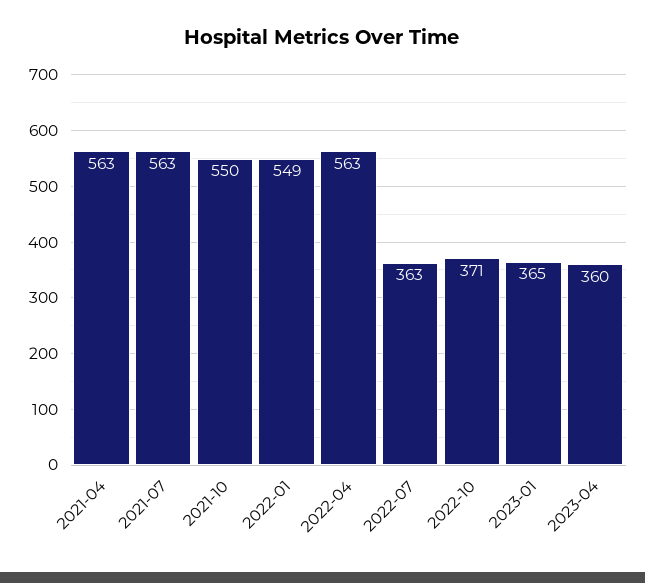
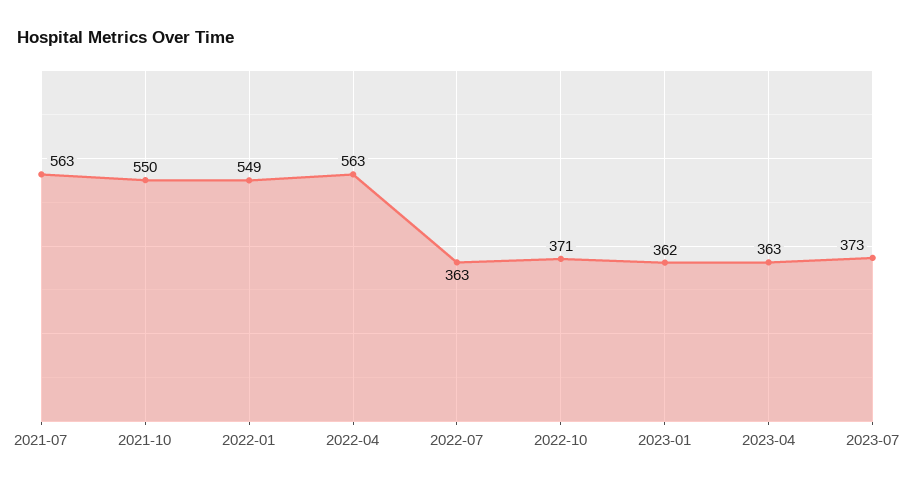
2021-04: 563 -> none
2023-01: 365 -> 362
2023-04: 360 -> 363
2023-07: none -> 373

